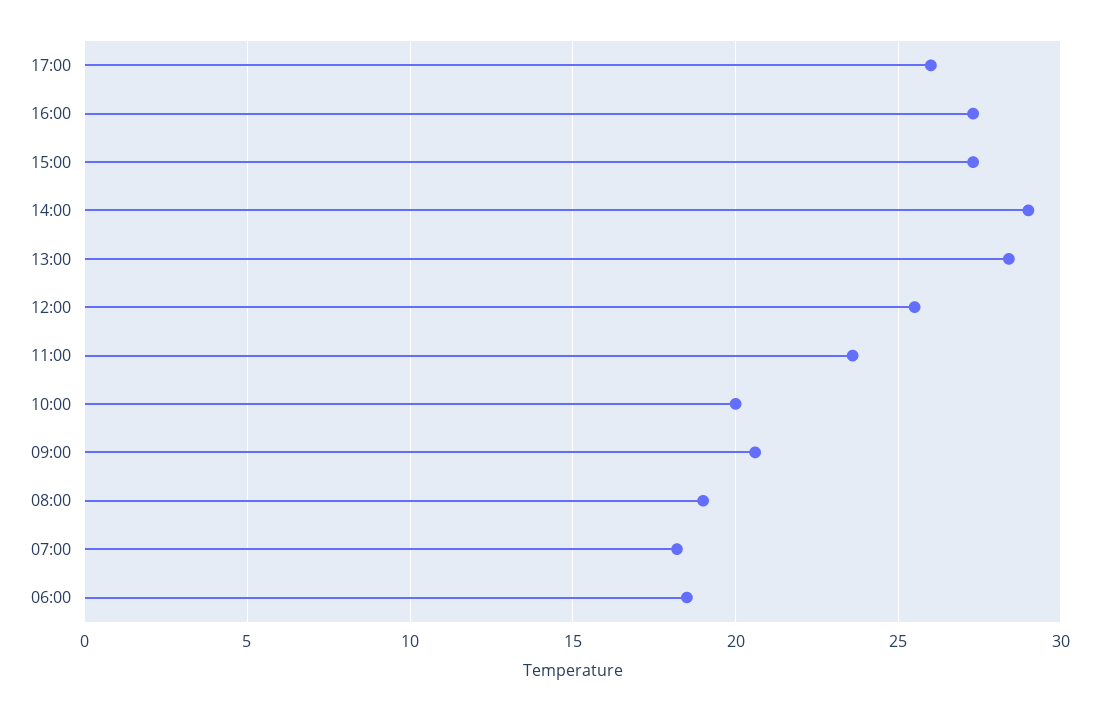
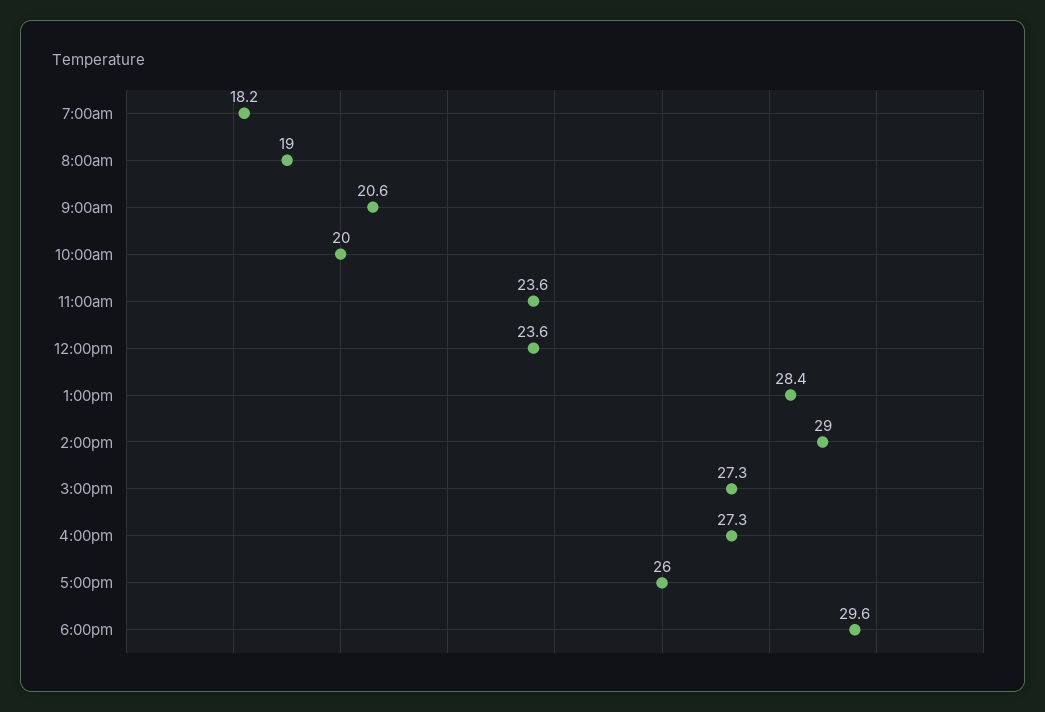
12:00: 25.5 -> 23.6
06:00: 18.5 -> none
6:00pm: none -> 29.6

